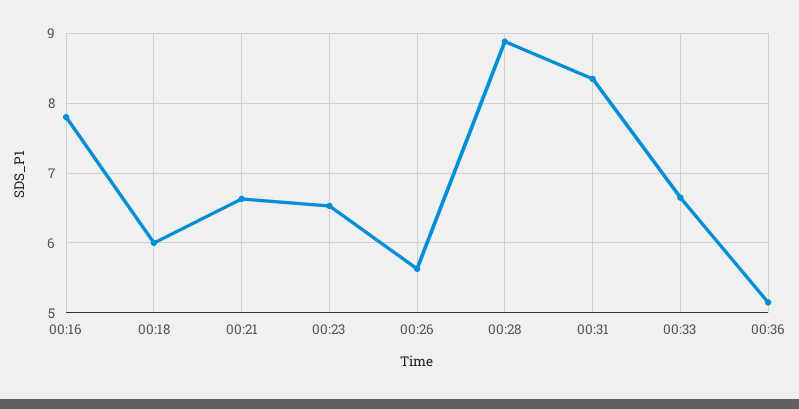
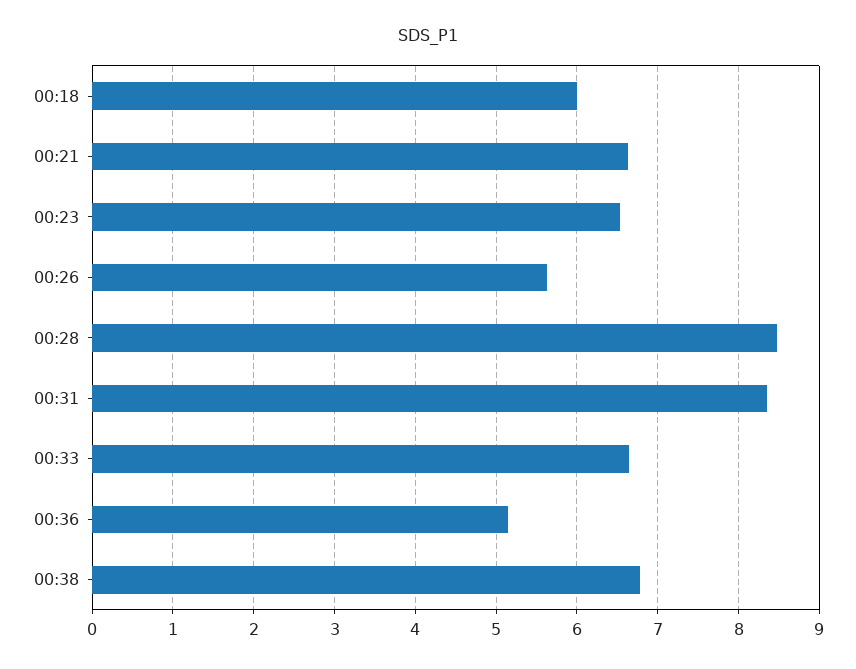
00:16: 7.8 -> none
00:28: 8.9 -> 8.5
00:38: none -> 6.8

